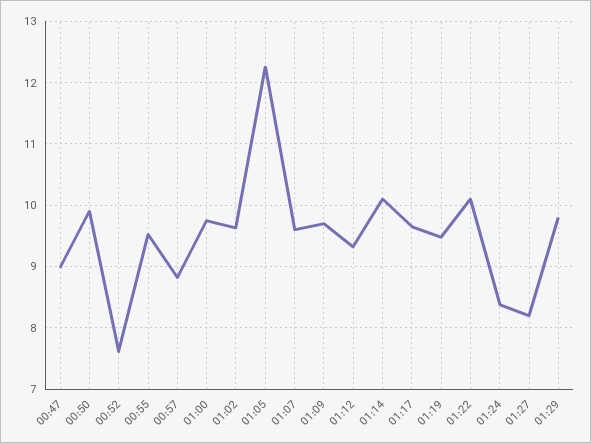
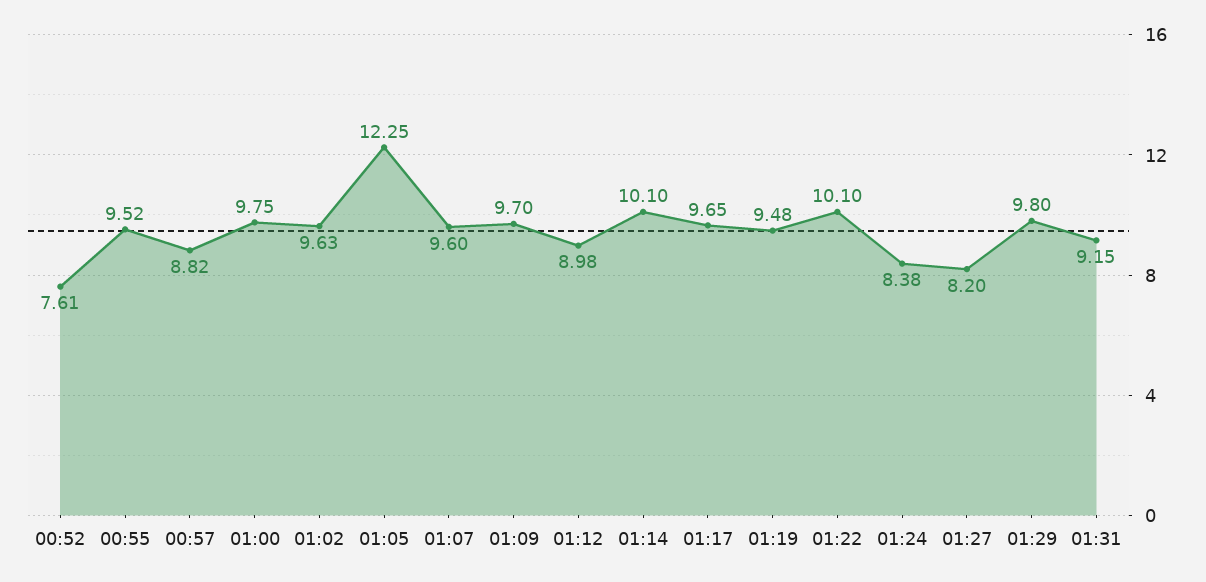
00:47: 9 -> none
00:50: 9.9 -> none
01:12: 9.3 -> 8.98
01:31: none -> 9.15

